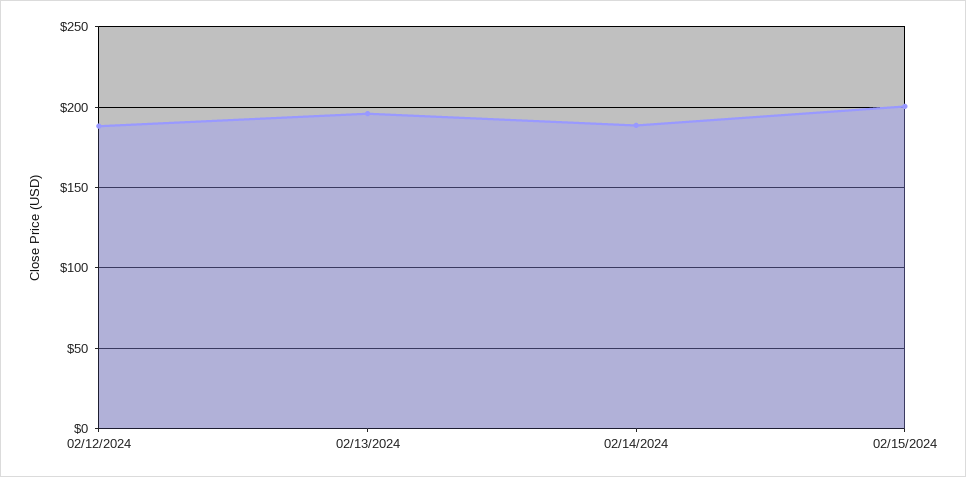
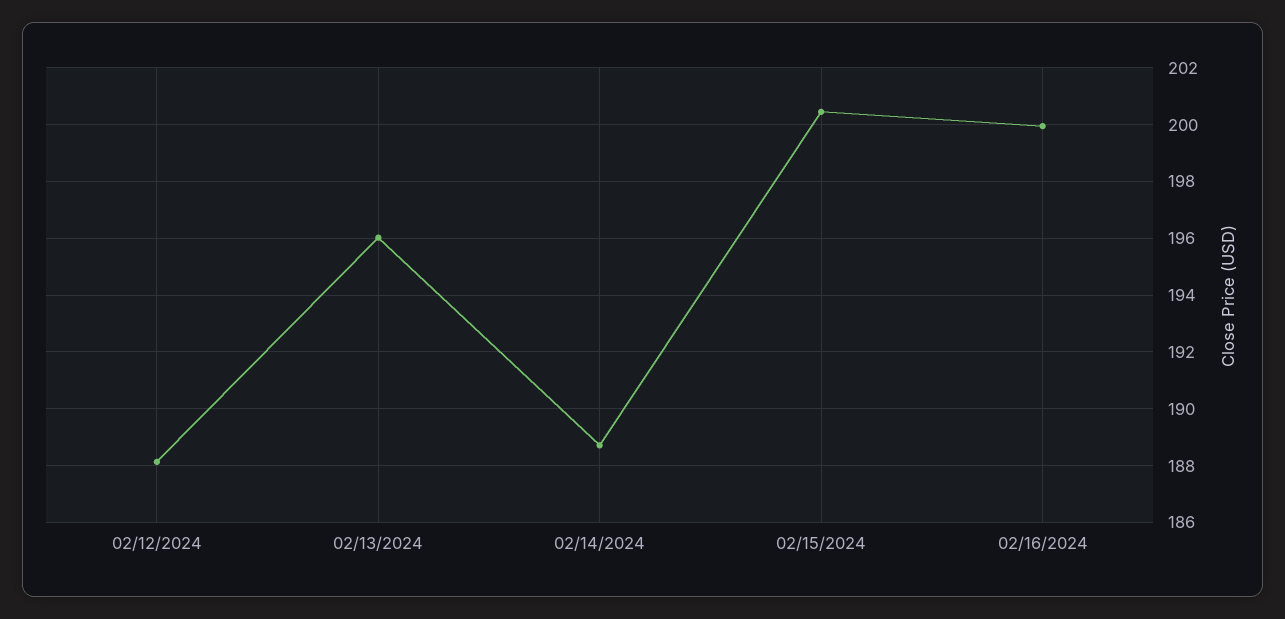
02/16/2024: none -> 200

